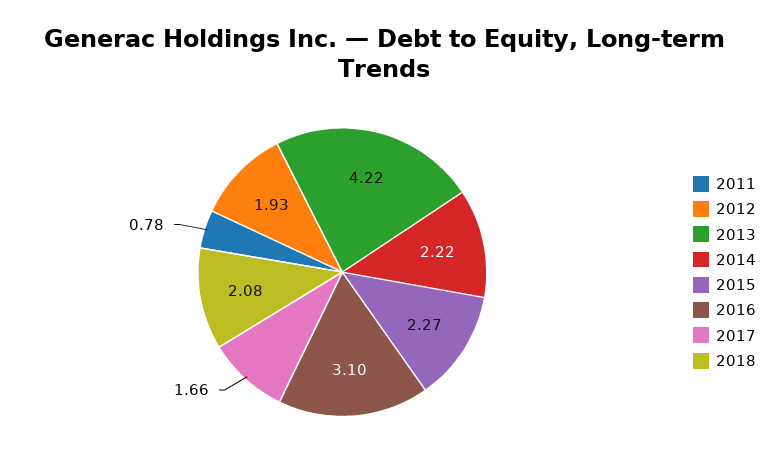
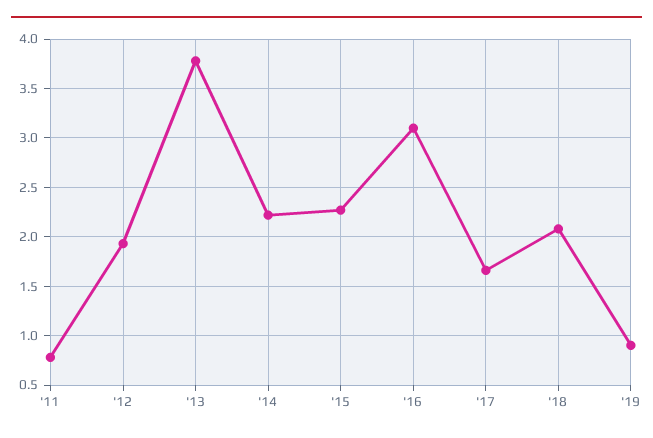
2013: 4.22 -> 3.8
'19: none -> 0.9

